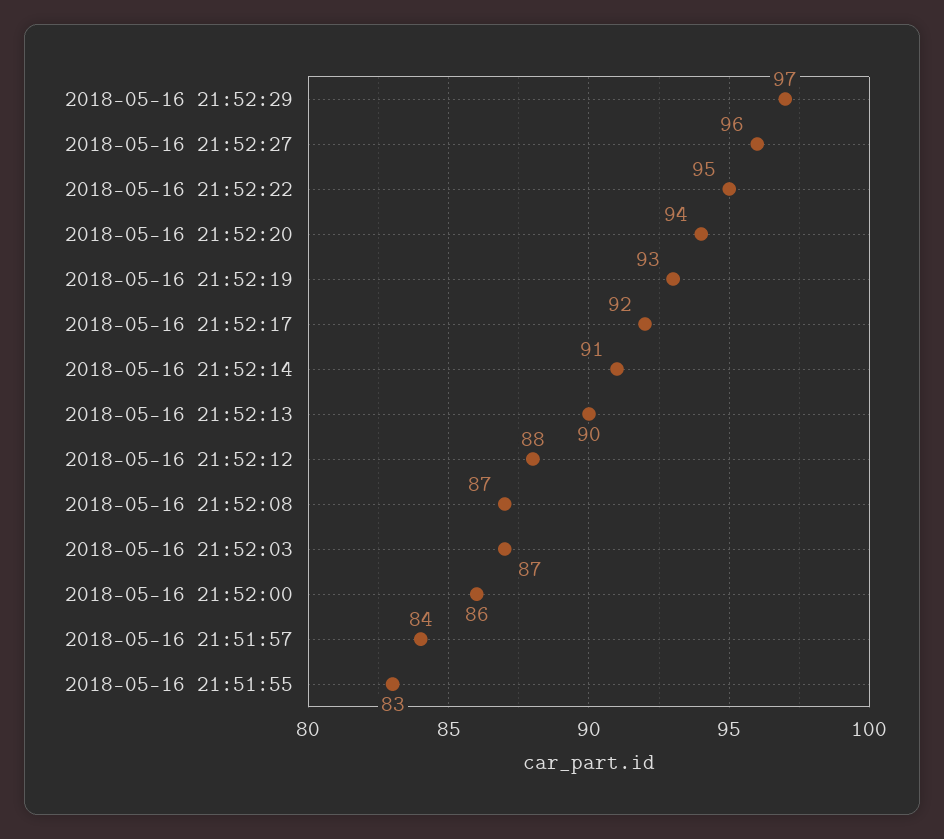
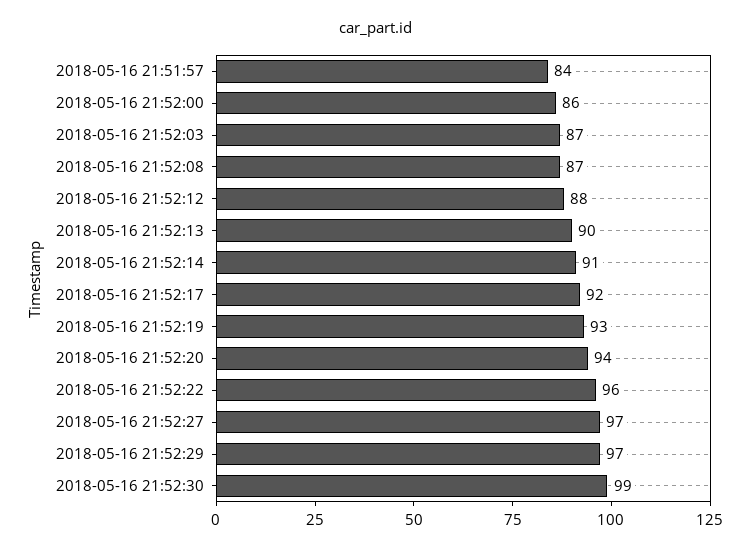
2018-05-16 21:52:27: 96 -> 97
2018-05-16 21:52:22: 95 -> 96
2018-05-16 21:51:55: 83 -> none
2018-05-16 21:52:30: none -> 99

